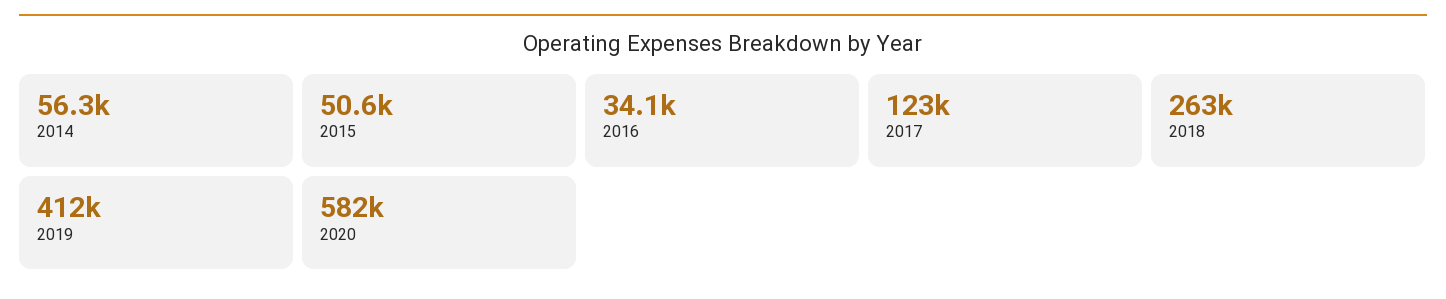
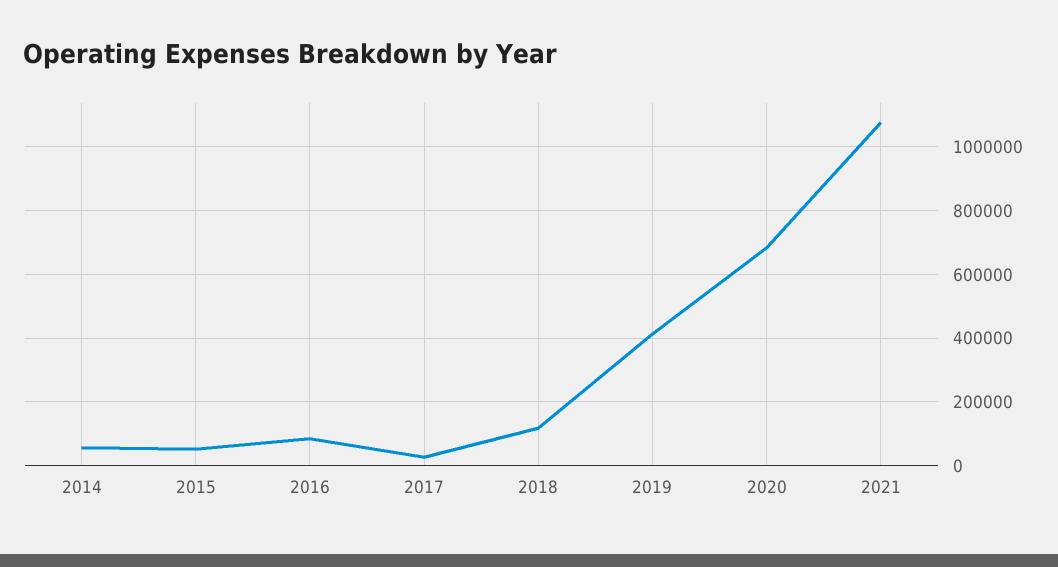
2016: 34100 -> 80000
2017: 123000 -> 20000
2018: 263000 -> 120000
2020: 582000 -> 680000
2021: none -> 1080000

